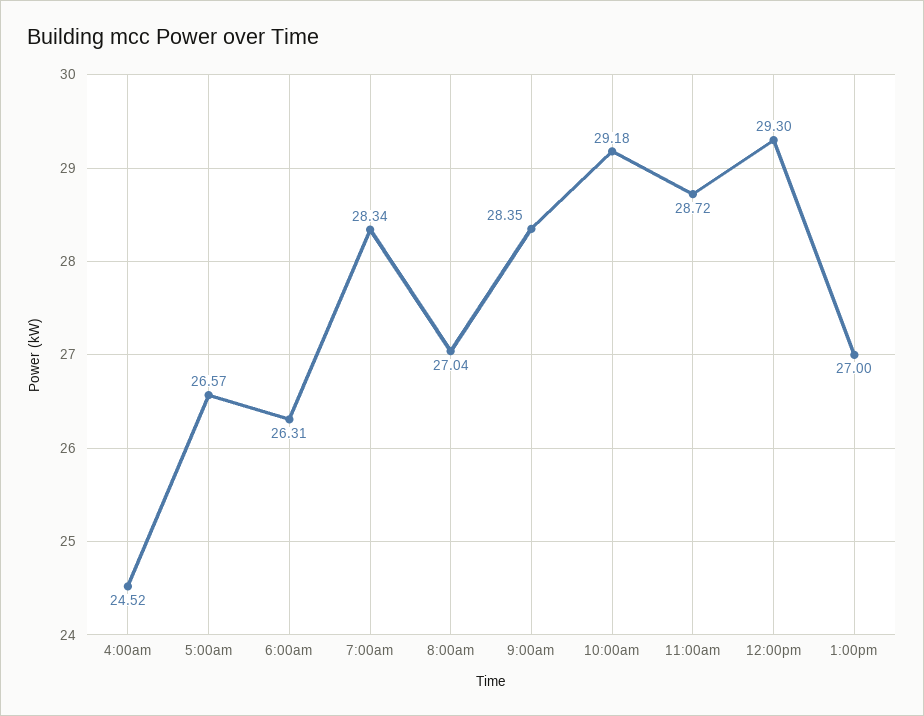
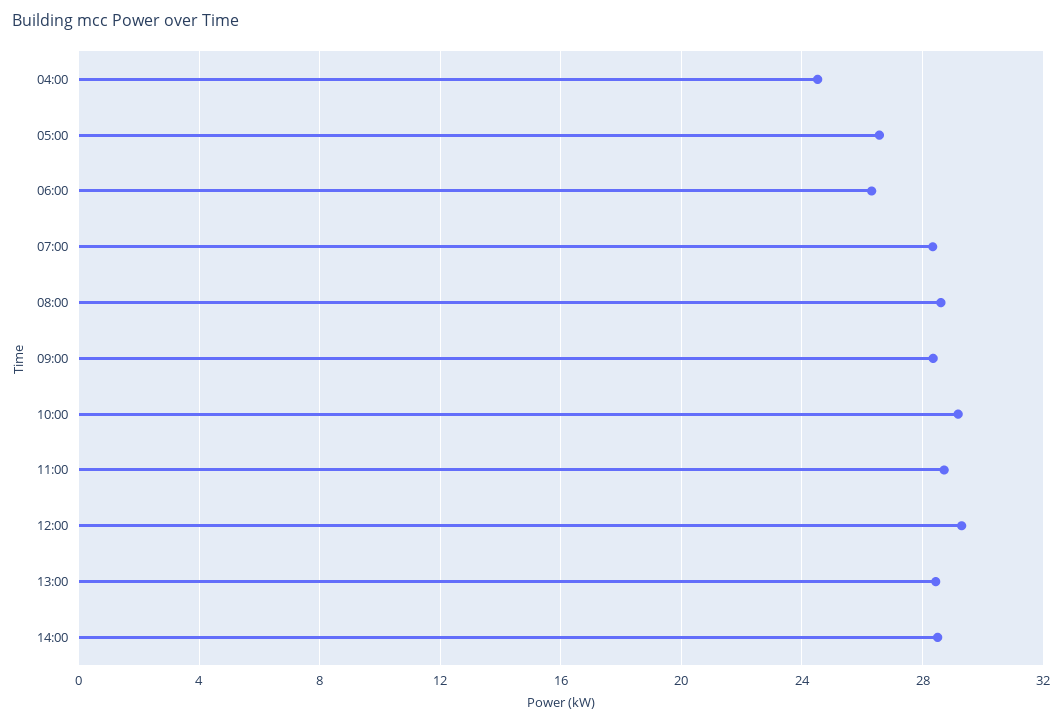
8:00am: 27.04 -> 28.5
1:00pm: 27 -> 28.5
14:00: none -> 28.5

